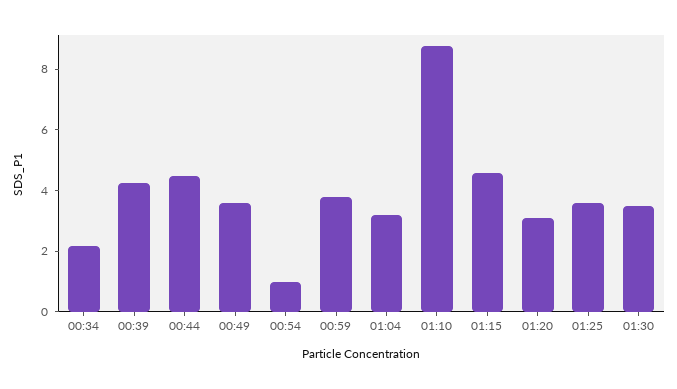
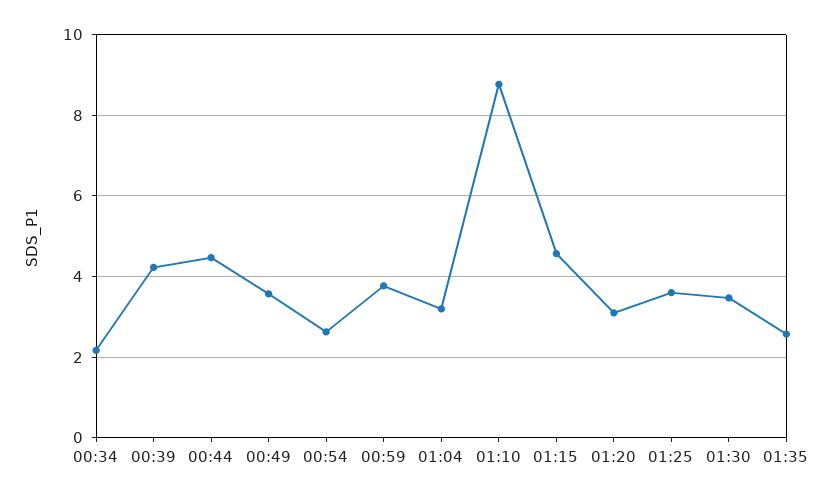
00:54: 1 -> 2.6
01:35: none -> 2.6

